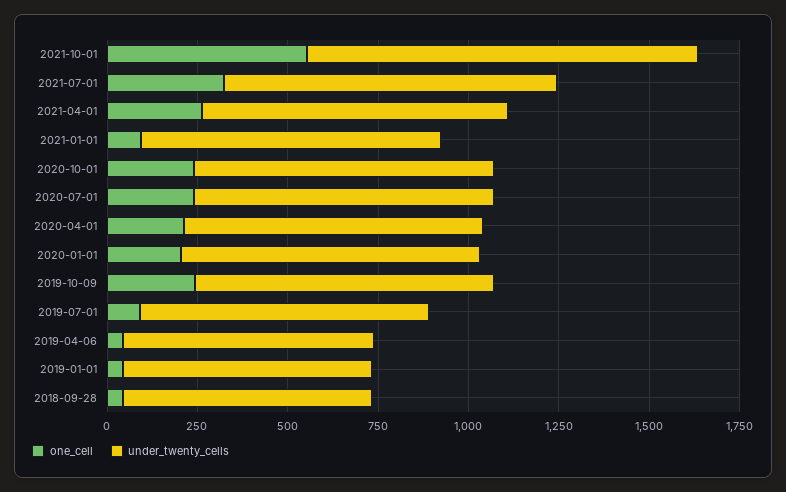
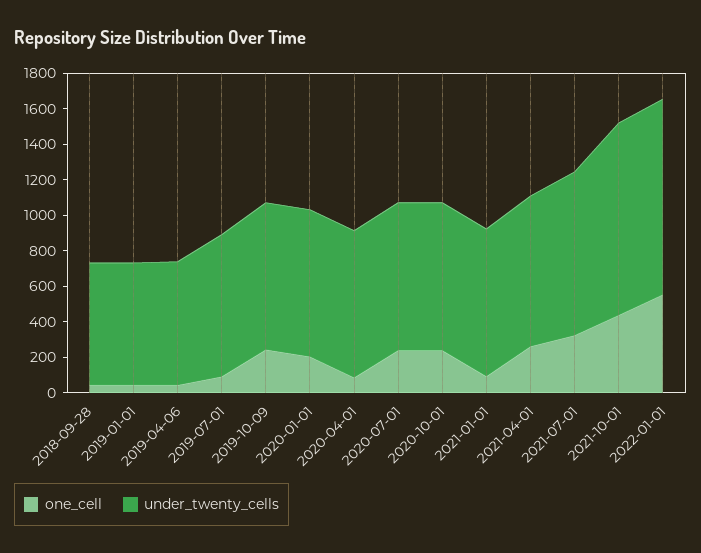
one_cell, 2021-10-01: 550 -> 450
one_cell, 2020-04-01: 200 -> 100
one_cell, 2022-01-01: none -> 550
under_twenty_cells, 2022-01-01: none -> 1100

